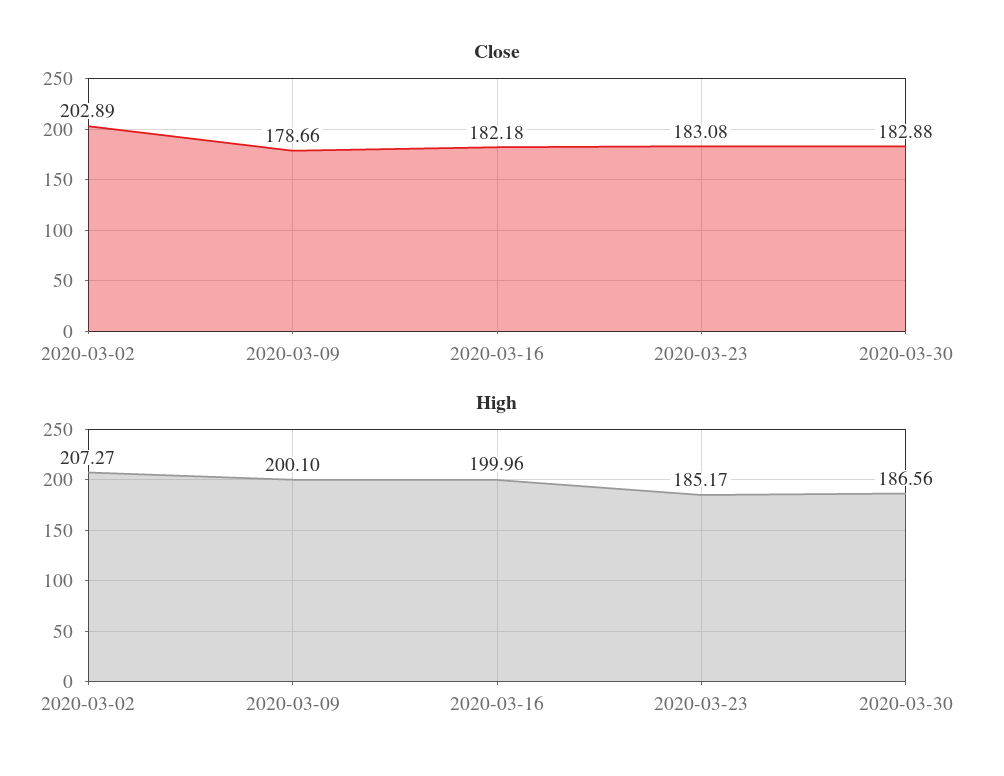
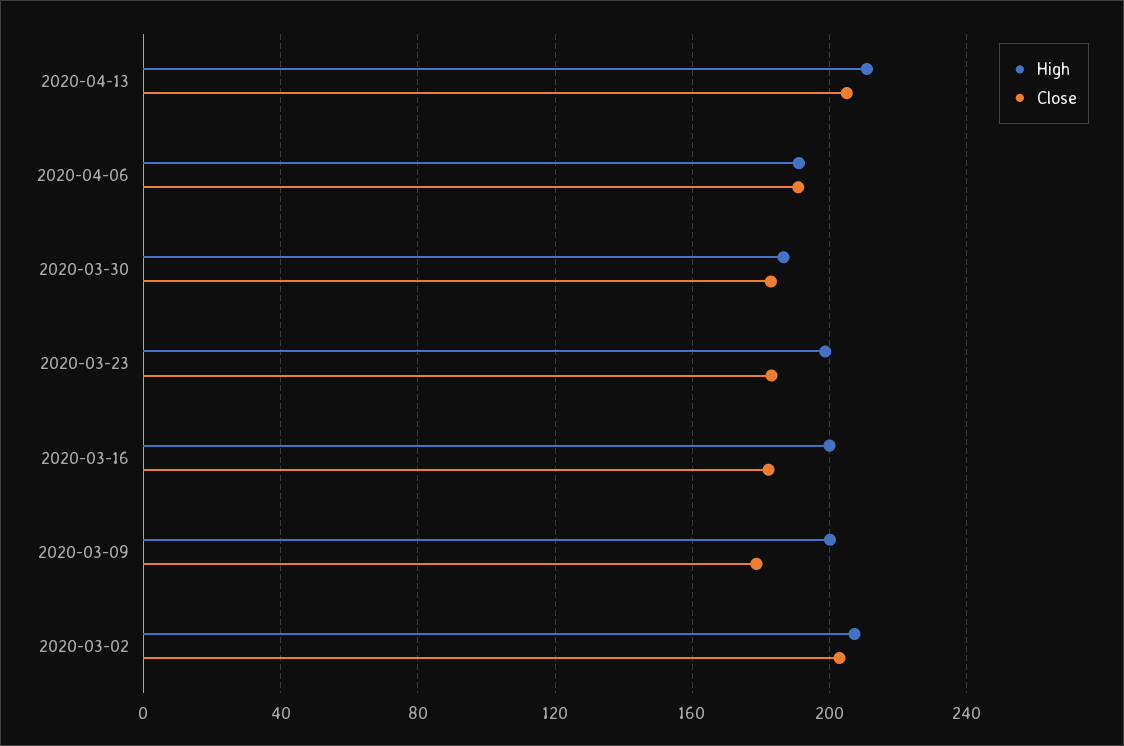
High, 2020-03-23: 185.17 -> 200
High, 2020-04-13: none -> 210
Close, 2020-04-13: none -> 205
High, 2020-04-06: none -> 190
Close, 2020-04-06: none -> 190

